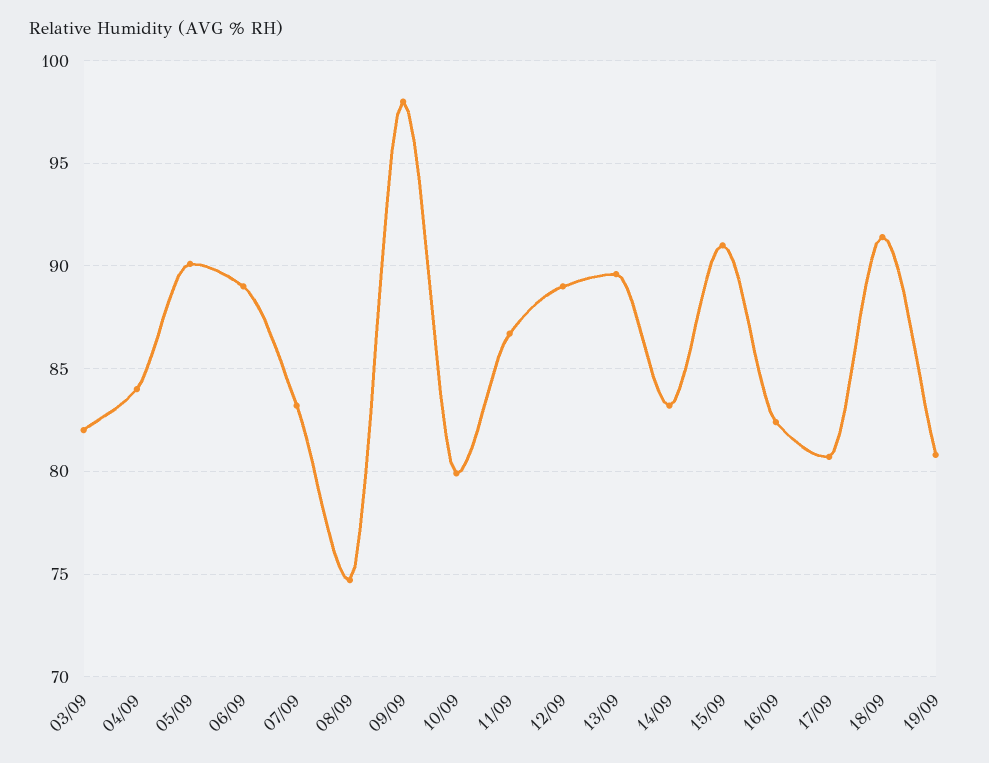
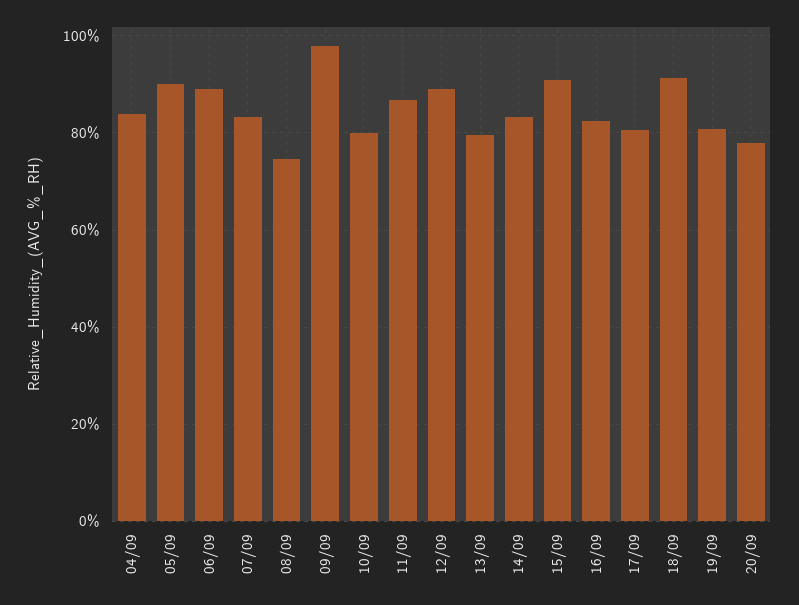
03/09: 82 -> none
13/09: 89.5 -> 80
20/09: none -> 78

